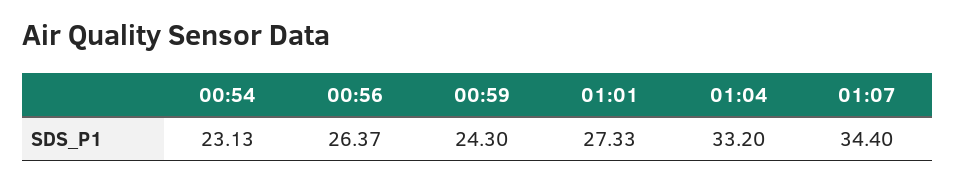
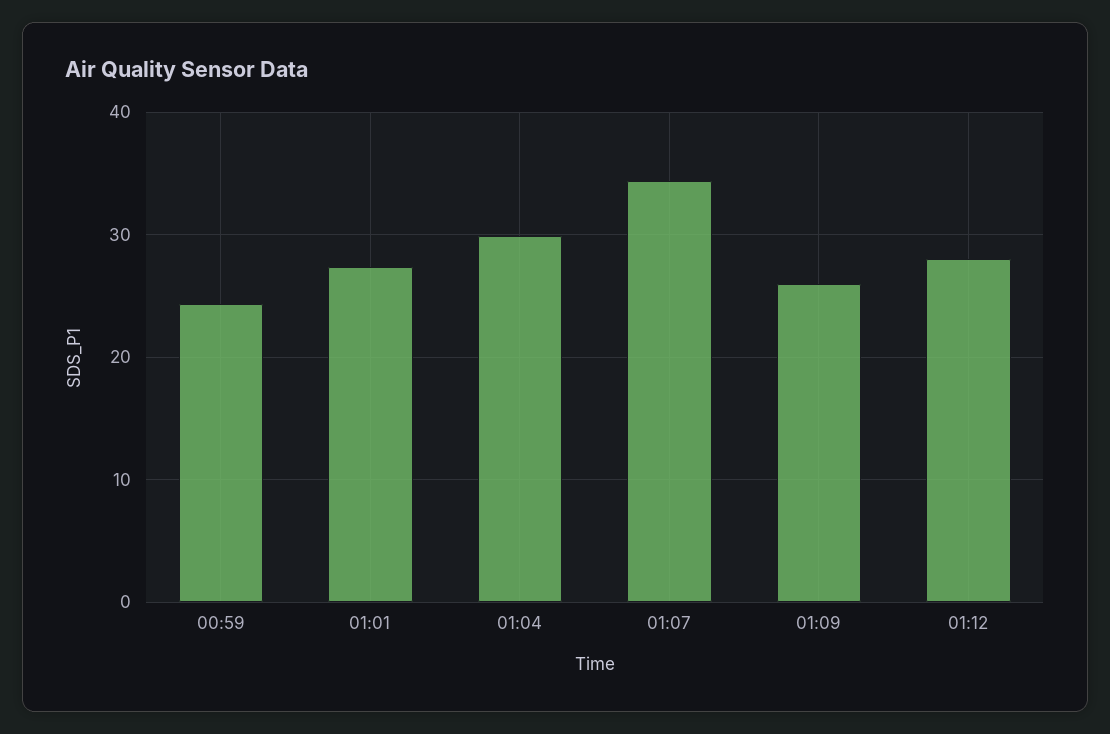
00:54: 23.13 -> none
00:56: 26.37 -> none
01:04: 33.2 -> 30
01:09: none -> 26
01:12: none -> 28

